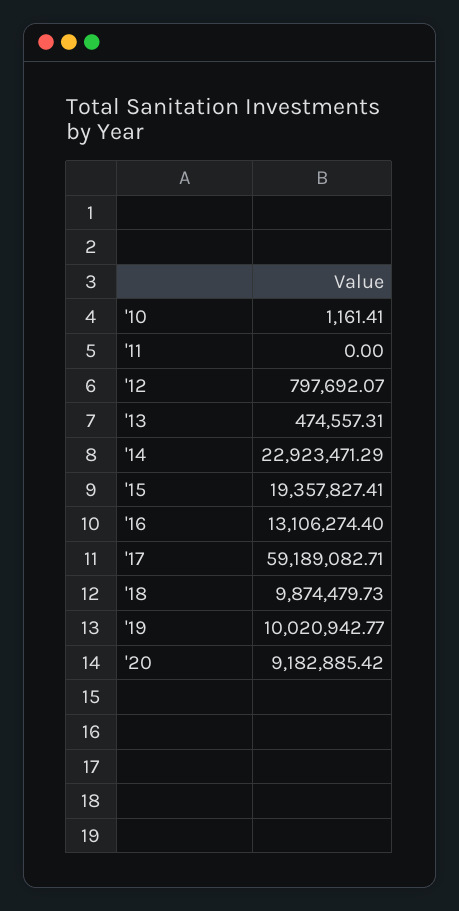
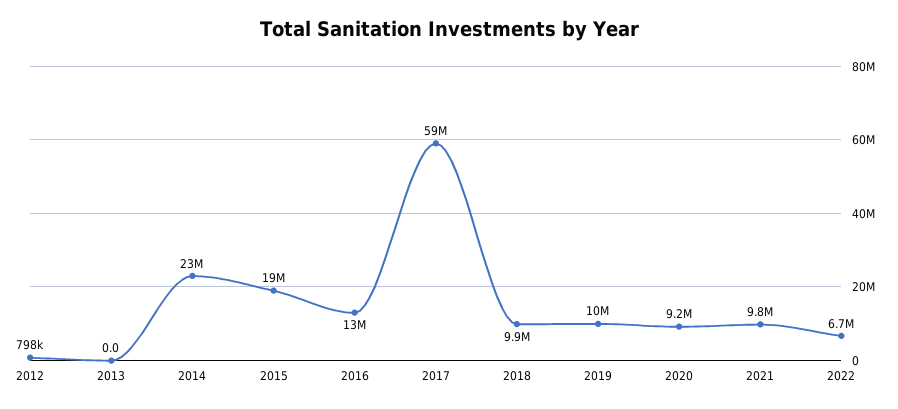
'10: 1161.41 -> none
'11: 0 -> none
'13: 474557.31 -> 0
2021: none -> 9800000
2022: none -> 6700000

